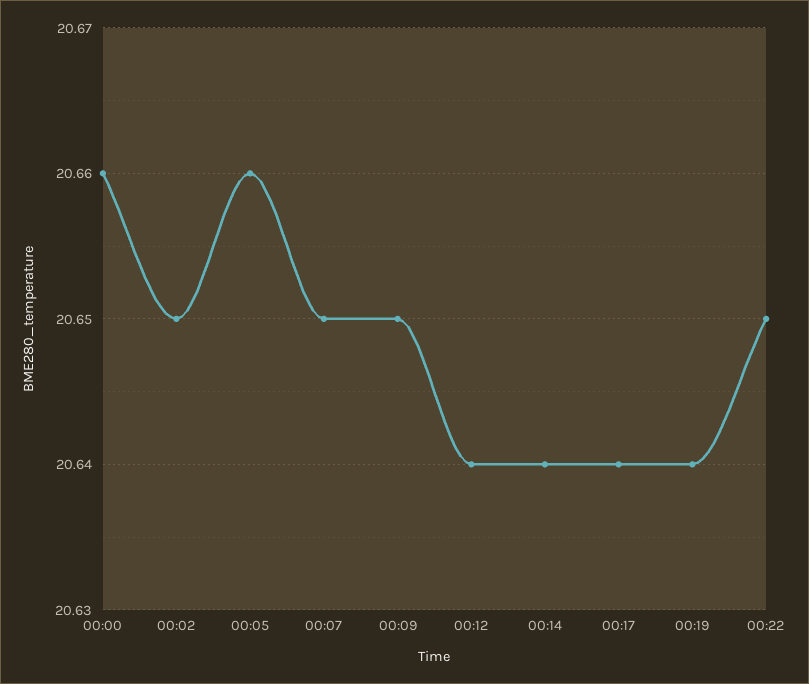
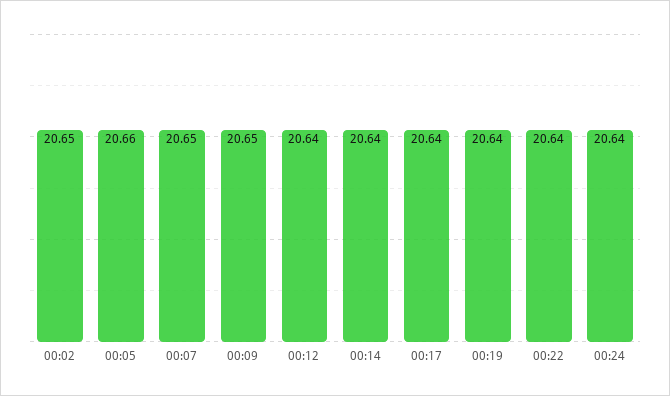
00:00: 20.66 -> none
00:22: 20.65 -> 20.64
00:24: none -> 20.64

